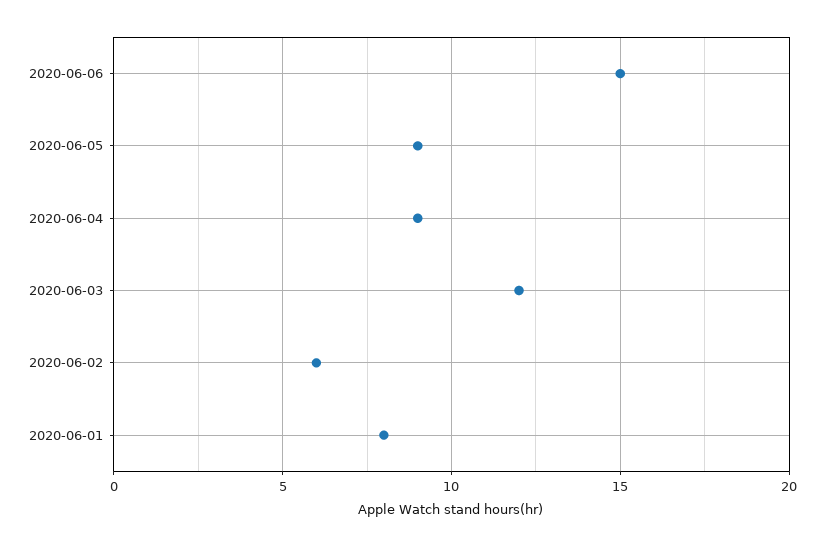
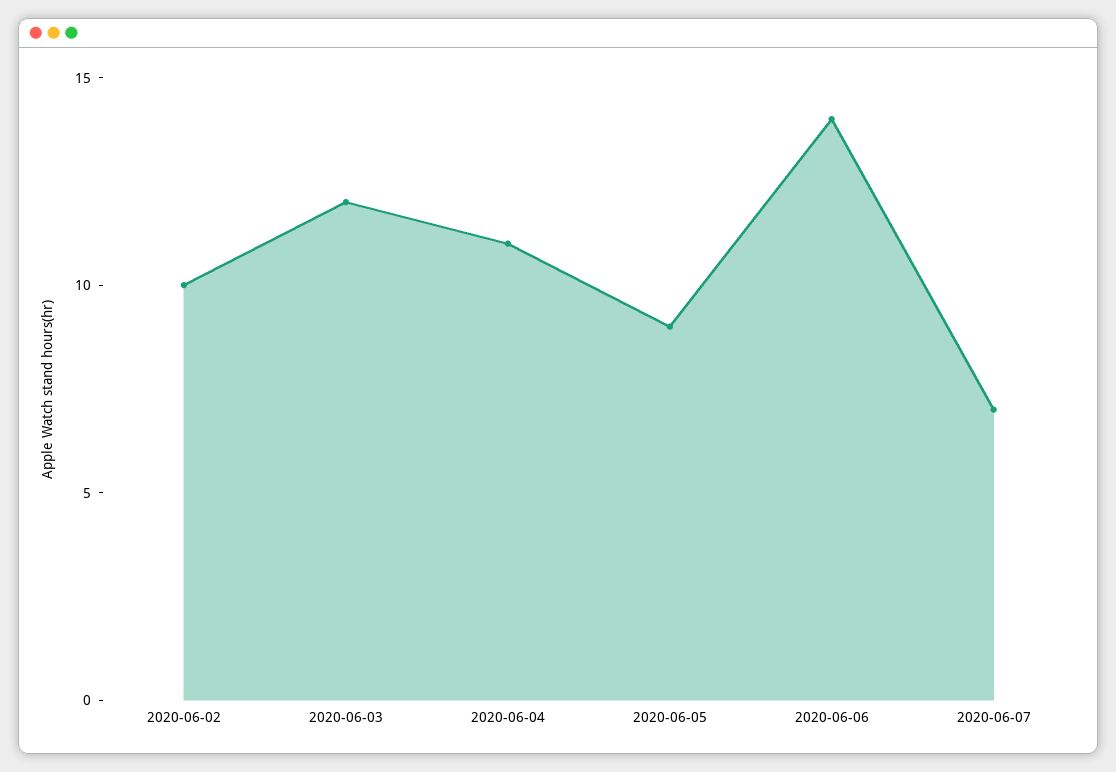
2020-06-06: 15 -> 14
2020-06-04: 9 -> 11
2020-06-02: 6 -> 10
2020-06-01: 8 -> none
2020-06-07: none -> 7

